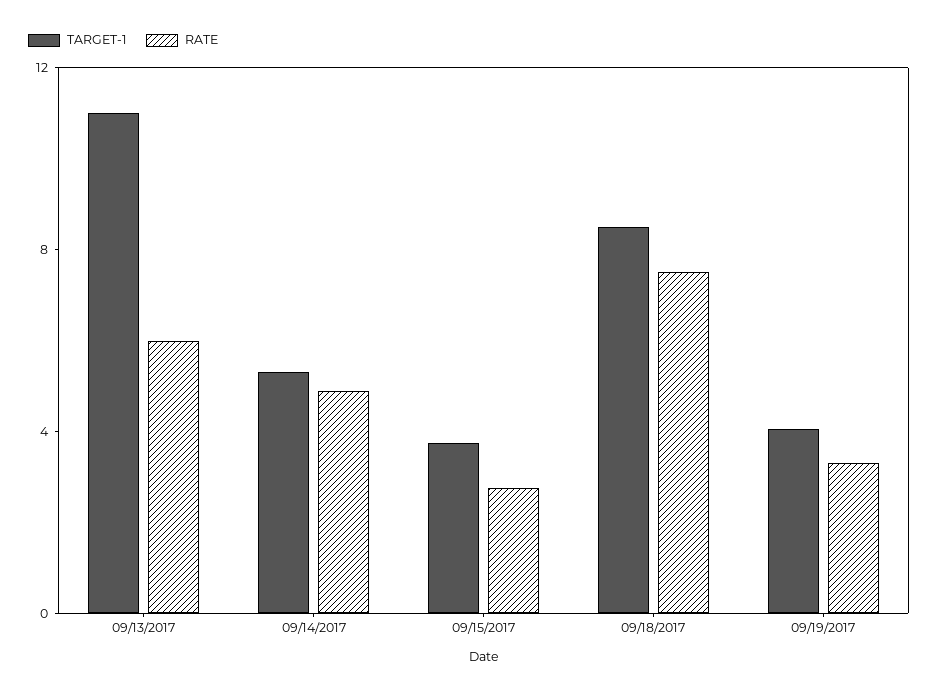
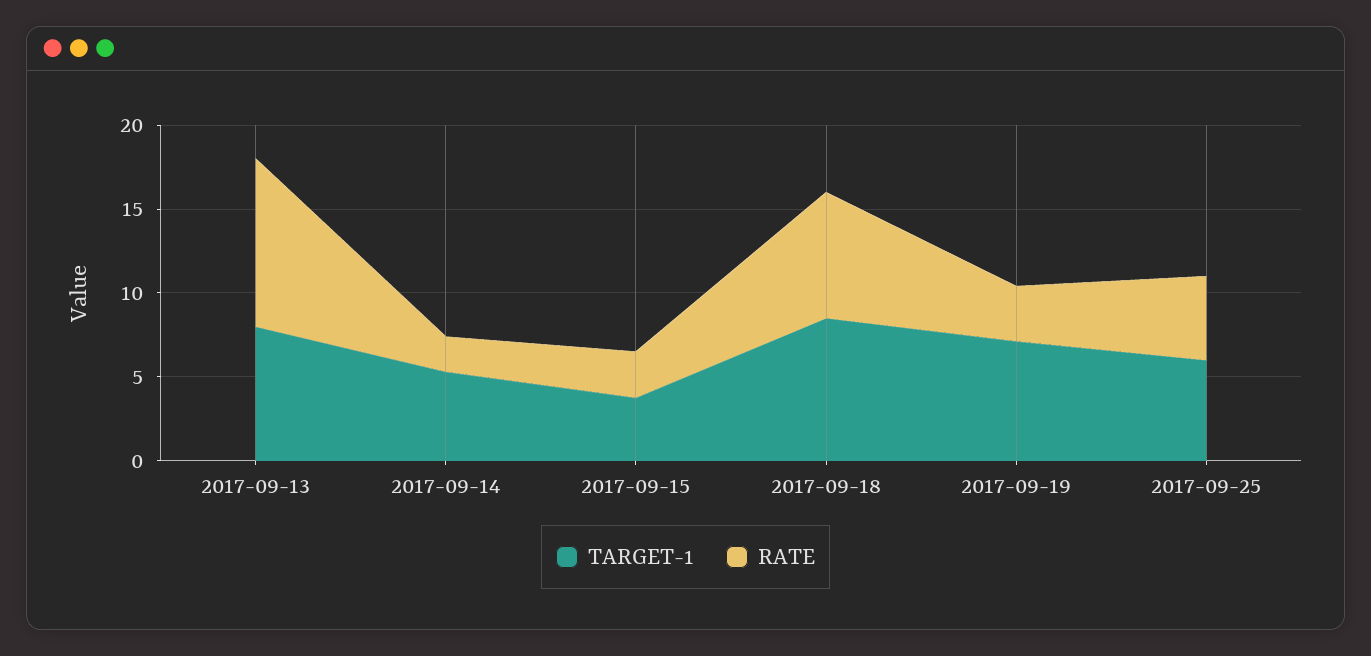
TARGET-1, 09/13/2017: 11 -> 8
RATE, 09/13/2017: 6 -> 10
RATE, 09/14/2017: 5 -> 2
TARGET-1, 09/19/2017: 4 -> 7
TARGET-1, 2017-09-25: none -> 6
RATE, 2017-09-25: none -> 5

